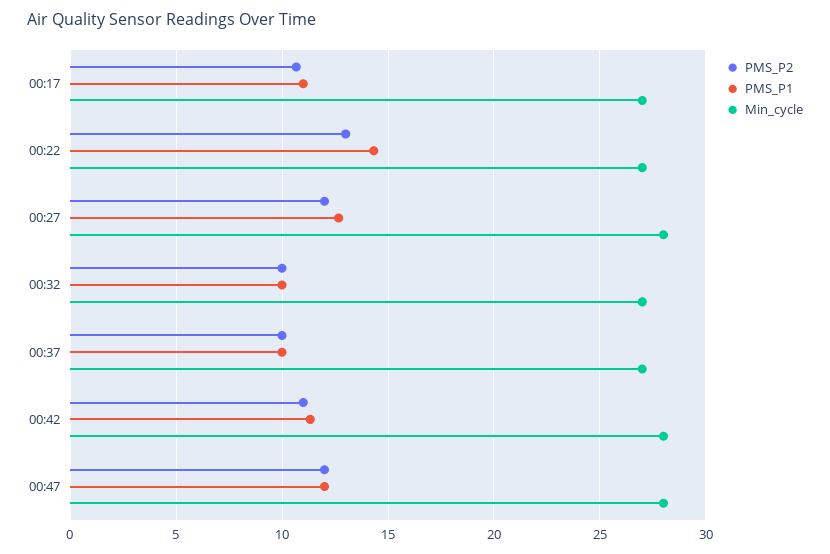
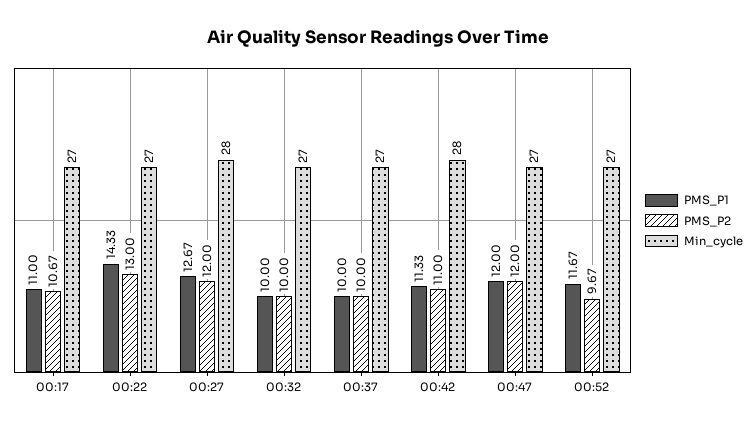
Min_cycle, 00:47: 28 -> 27
PMS_P1, 00:52: none -> 11.67
PMS_P2, 00:52: none -> 9.67
Min_cycle, 00:52: none -> 27

